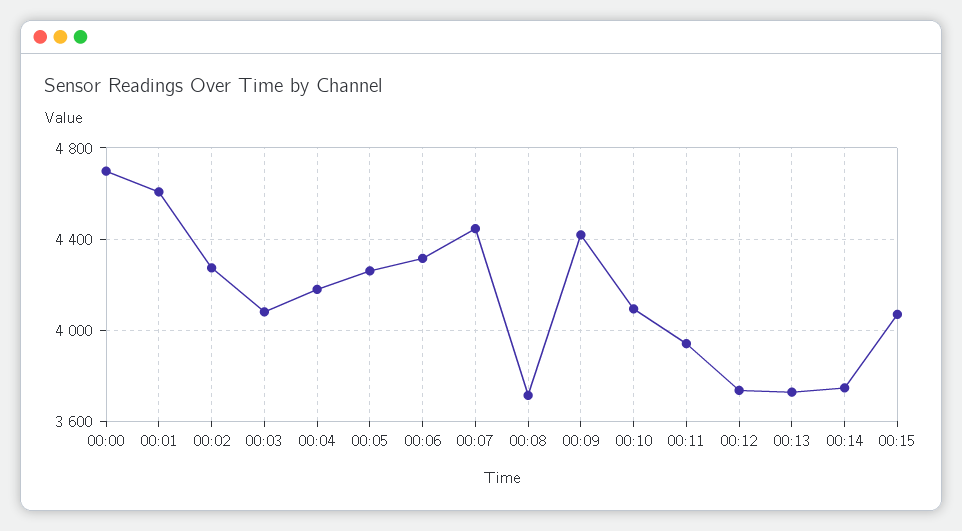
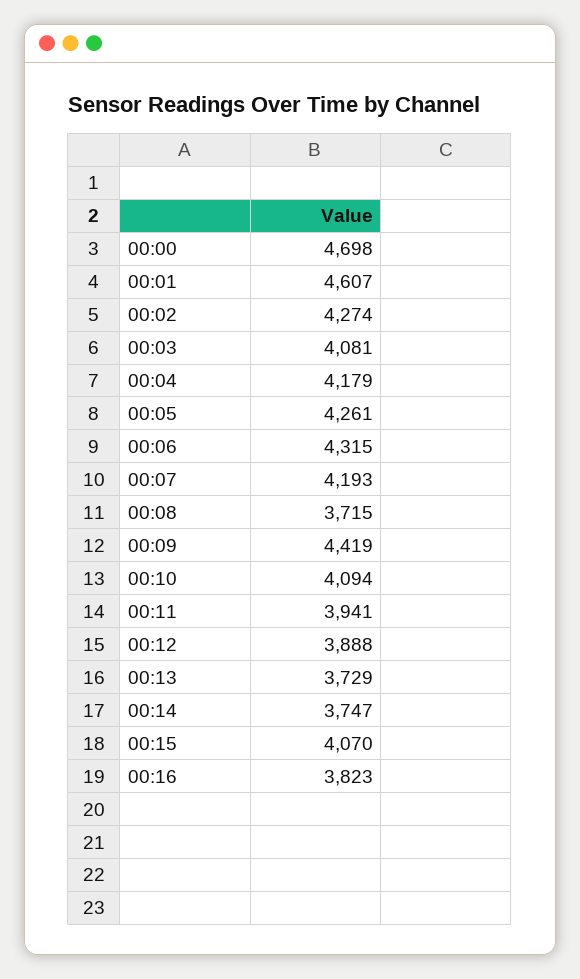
00:07: 4450 -> 4193
00:12: 3750 -> 3888
00:16: none -> 3823

